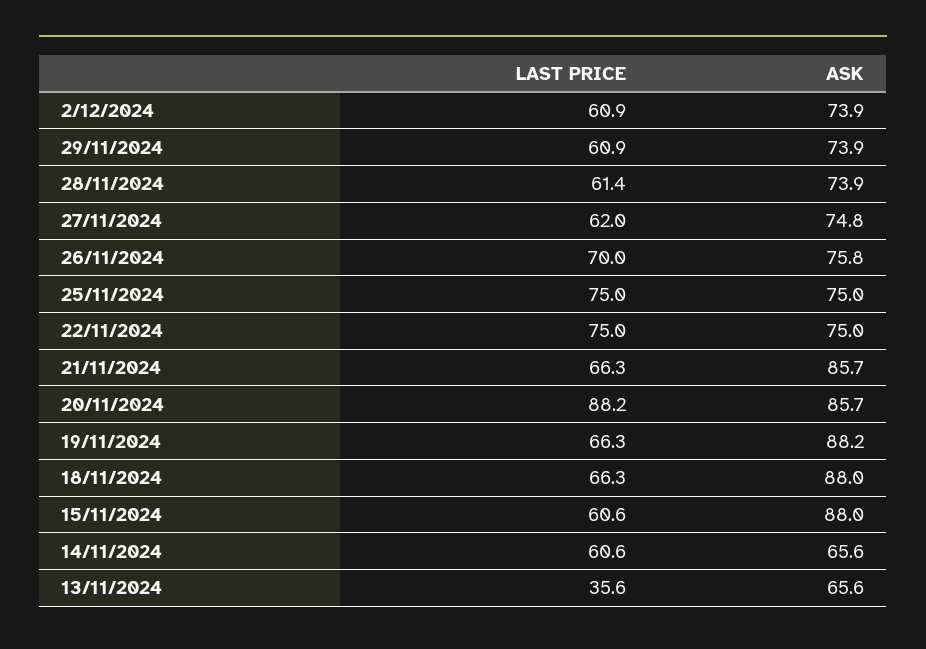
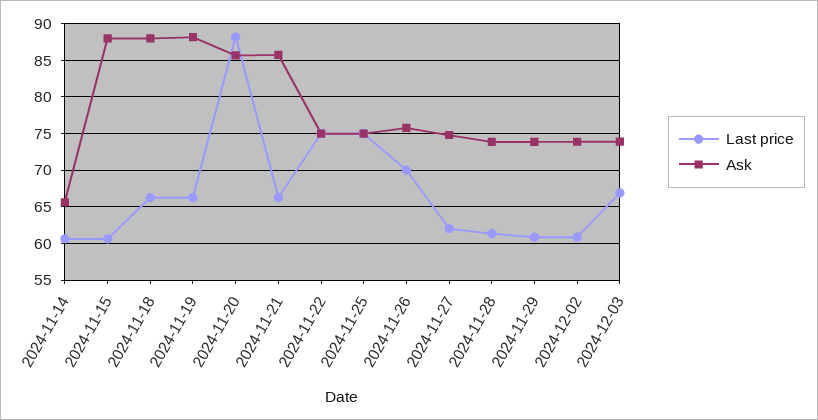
LAST PRICE, 13/11/2024: 35.6 -> none
ASK, 13/11/2024: 65.6 -> none
LAST PRICE, 2024-12-03: none -> 67
ASK, 2024-12-03: none -> 74

